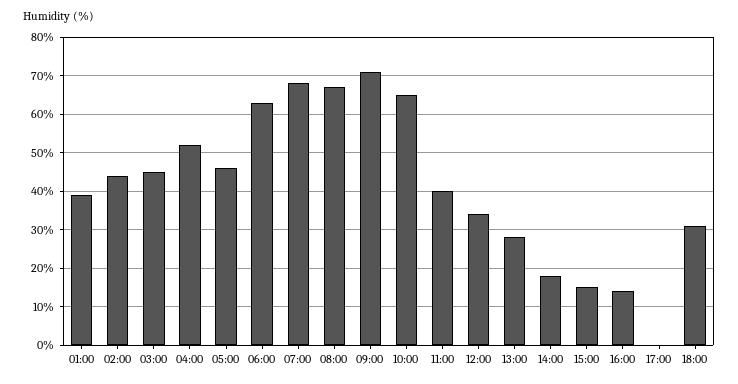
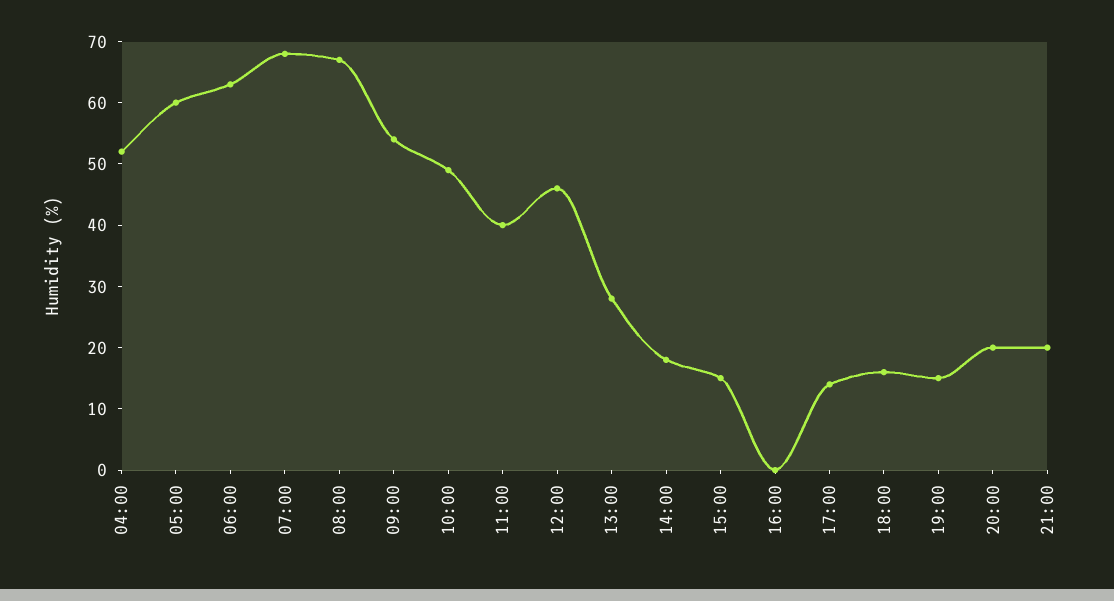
01:00: 40 -> none
02:00: 45 -> none
03:00: 45 -> none
05:00: 45 -> 60
09:00: 70 -> 55
10:00: 65 -> 50
12:00: 35 -> 45
16:00: 15 -> 0
17:00: 0 -> 15
18:00: 30 -> 15
19:00: none -> 15
20:00: none -> 20
21:00: none -> 20

